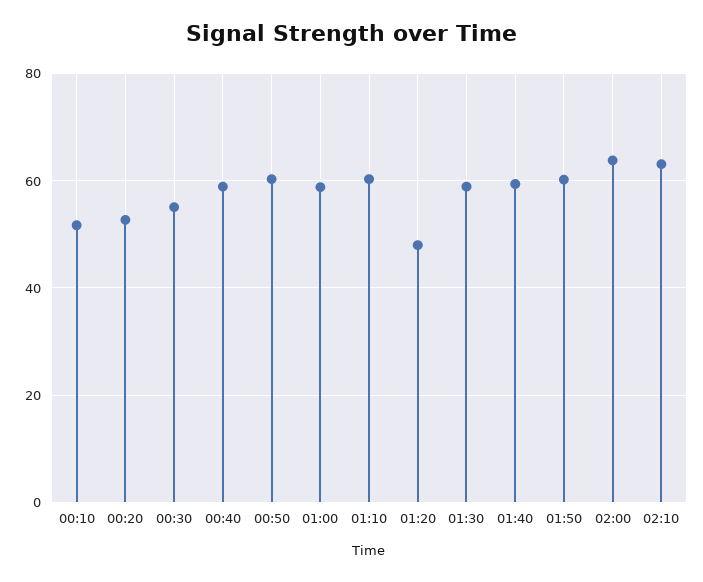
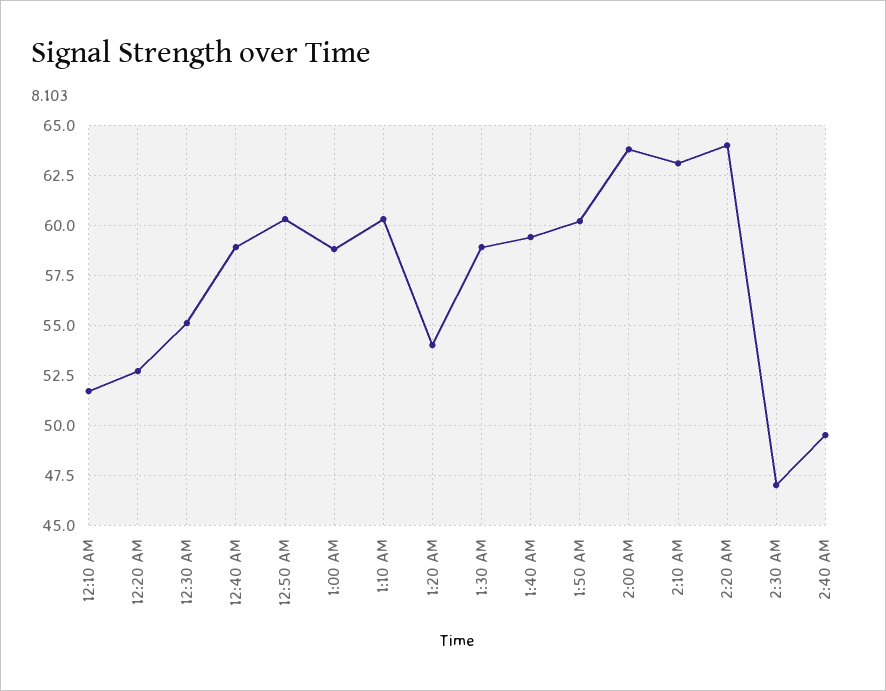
01:20: 48 -> 54
2:20 AM: none -> 64
2:30 AM: none -> 47
2:40 AM: none -> 49.5

